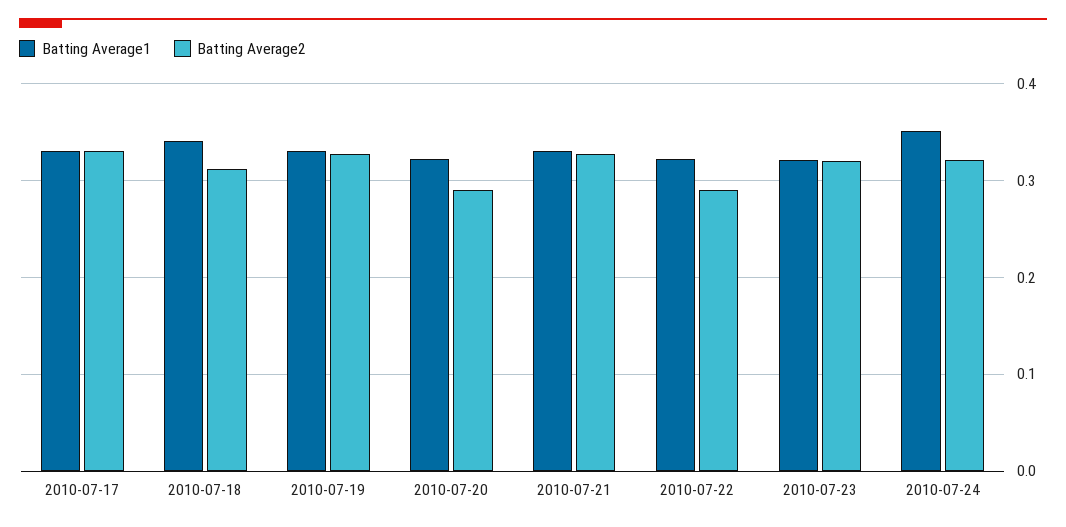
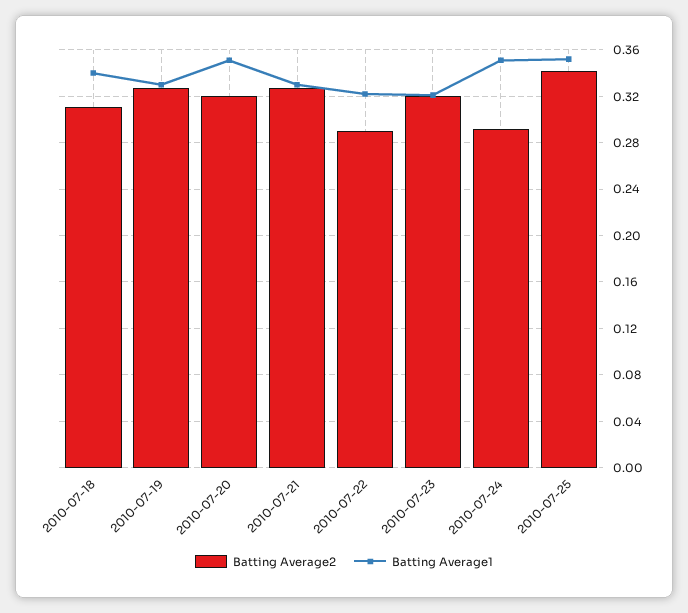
Batting Average1, 2010-07-17: 0.33 -> none
Batting Average2, 2010-07-17: 0.33 -> none
Batting Average1, 2010-07-20: 0.32 -> 0.35
Batting Average2, 2010-07-20: 0.29 -> 0.32
Batting Average2, 2010-07-24: 0.32 -> 0.29
Batting Average2, 2010-07-25: none -> 0.34
Batting Average1, 2010-07-25: none -> 0.35

